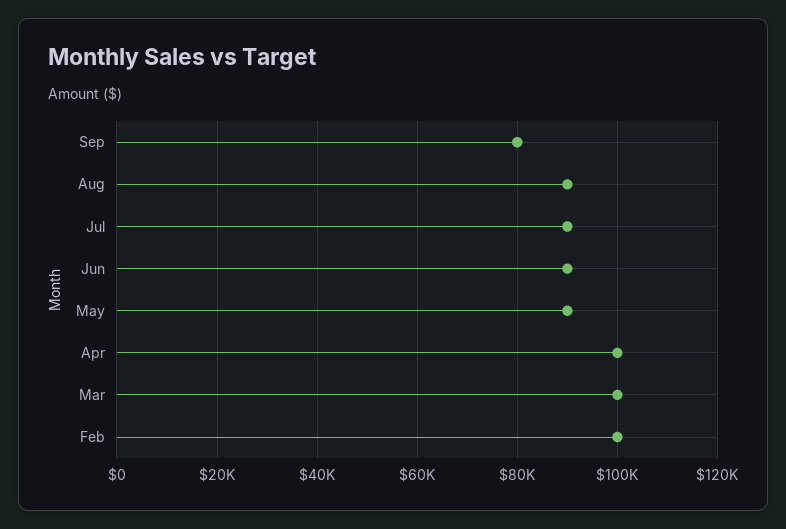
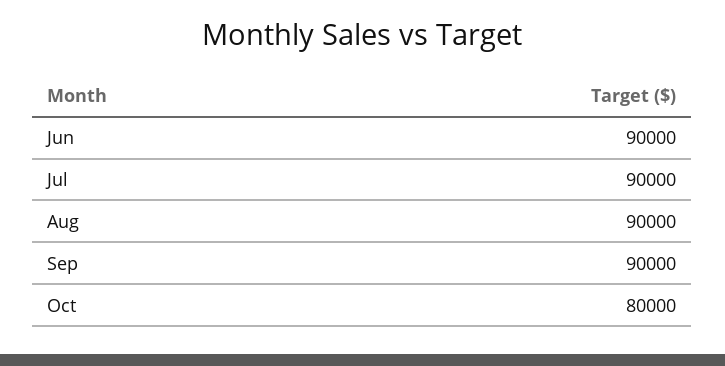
Sep: 80000 -> 90000
May: 90000 -> none
Apr: 100000 -> none
Mar: 100000 -> none
Feb: 100000 -> none
Oct: none -> 80000

